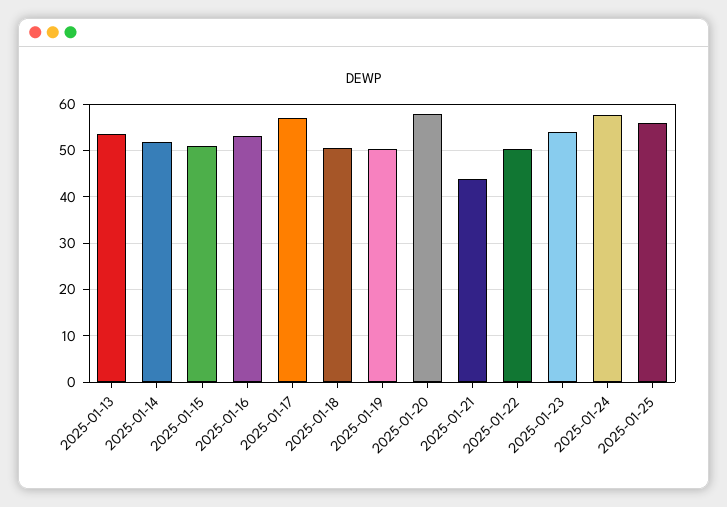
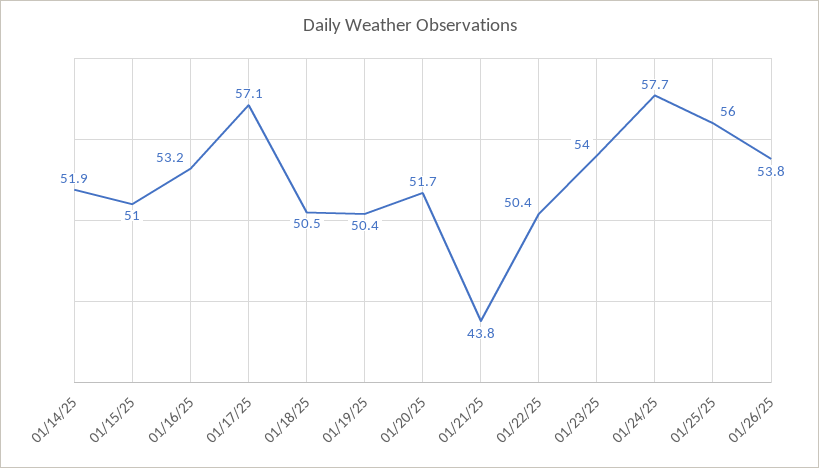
2025-01-13: 54 -> none
2025-01-20: 58 -> 51.7
01/26/25: none -> 53.8

